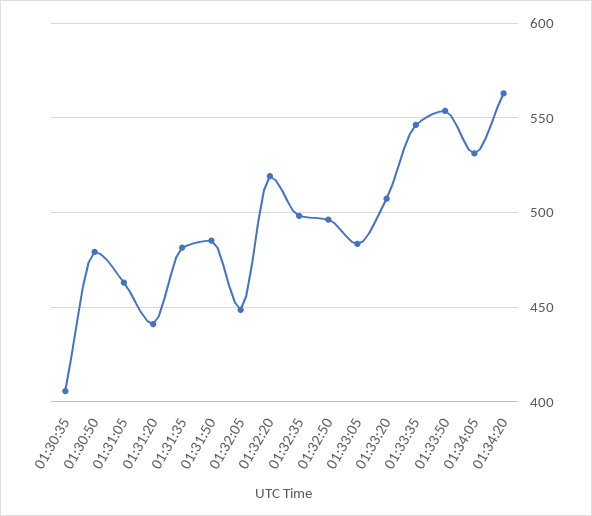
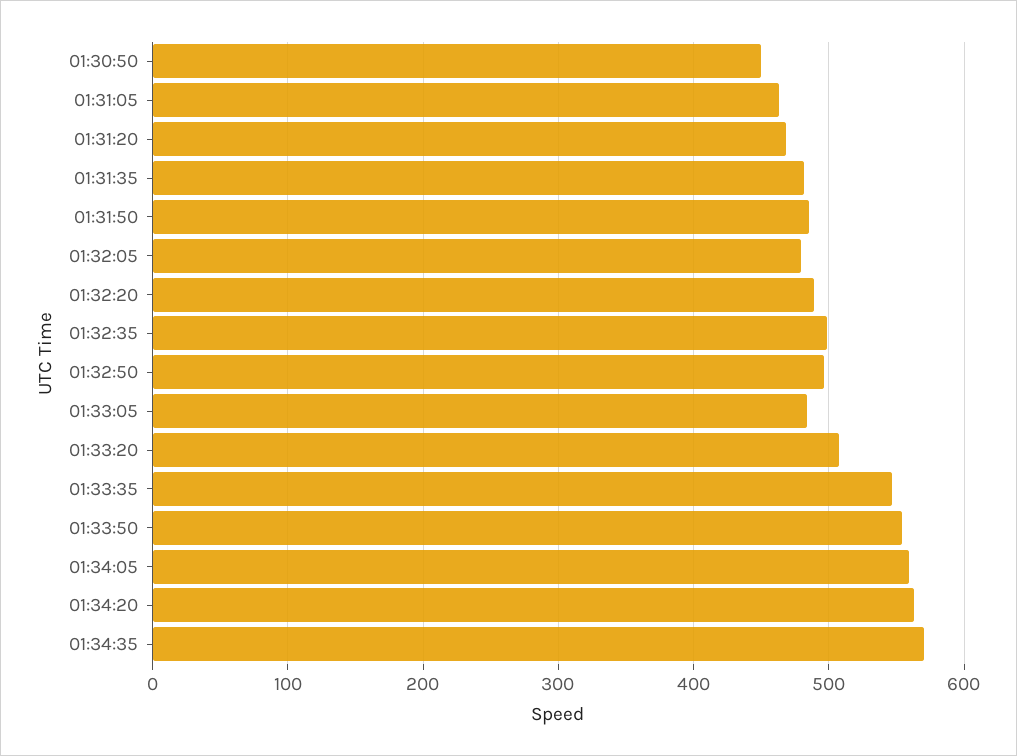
01:30:35: 405 -> none
01:30:50: 480 -> 450
01:31:20: 440 -> 470
01:32:05: 450 -> 480
01:32:20: 520 -> 490
01:34:05: 530 -> 560
01:34:35: none -> 570

